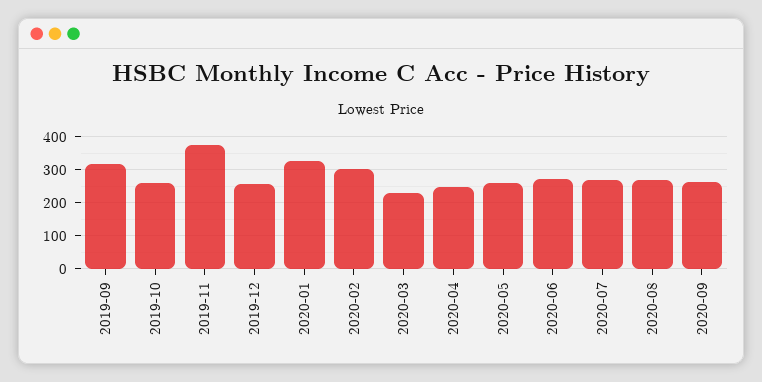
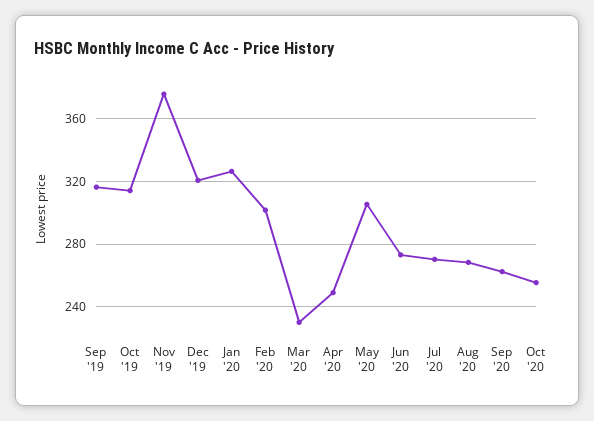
2019-10: 260 -> 315
2019-12: 260 -> 320
2020-05: 260 -> 305
Oct '20: none -> 255

